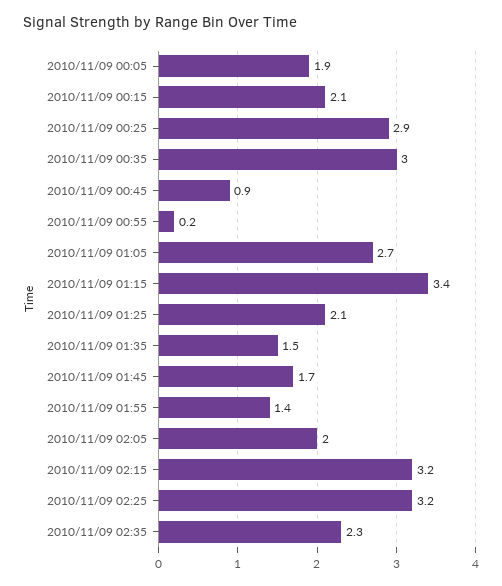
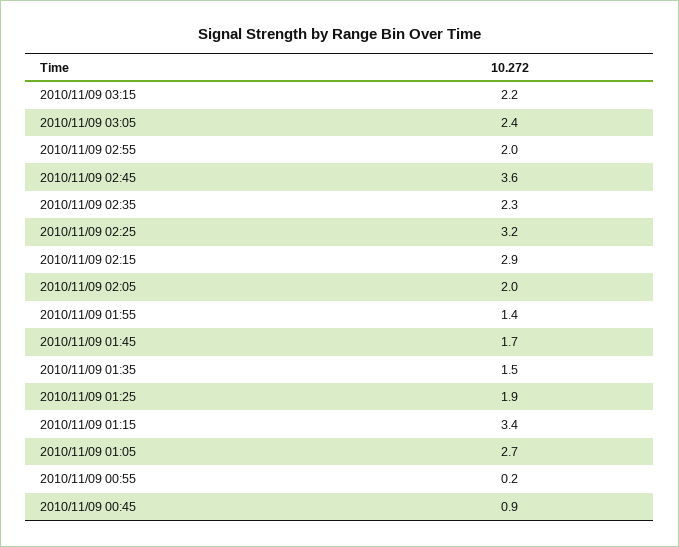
2010/11/09 00:05: 1.9 -> none
2010/11/09 00:15: 2.1 -> none
2010/11/09 00:25: 2.9 -> none
2010/11/09 00:35: 3 -> none
2010/11/09 01:25: 2.1 -> 1.9
2010/11/09 02:15: 3.2 -> 2.9
2010/11/09 03:15: none -> 2.2
2010/11/09 03:05: none -> 2.4
2010/11/09 02:55: none -> 2
2010/11/09 02:45: none -> 3.6

